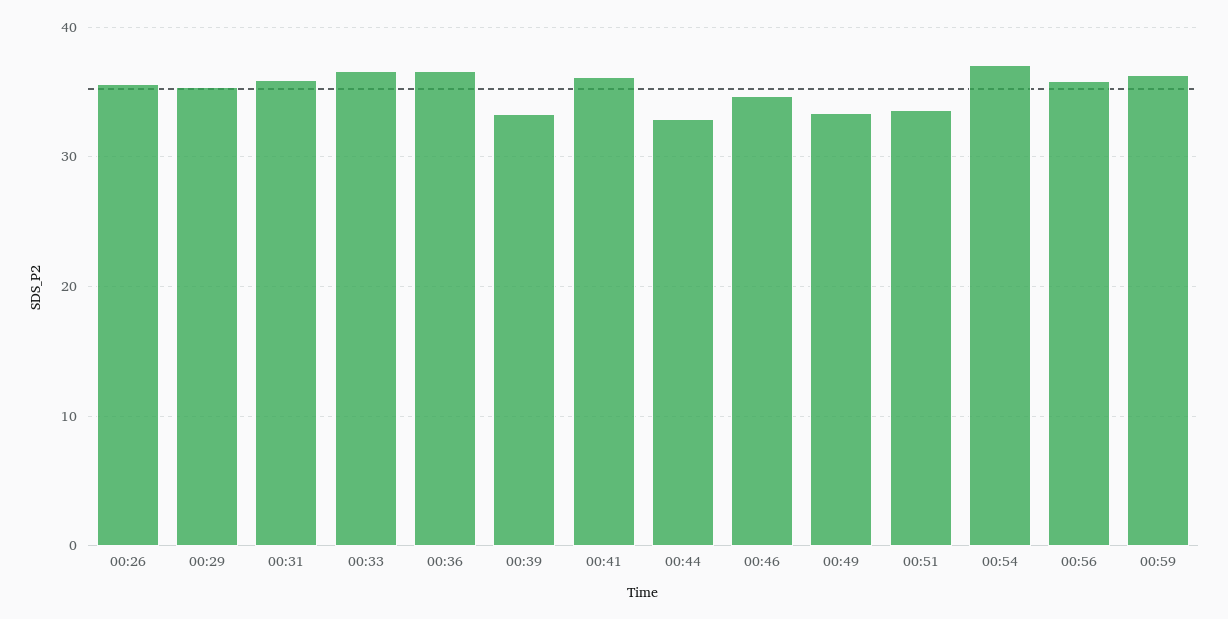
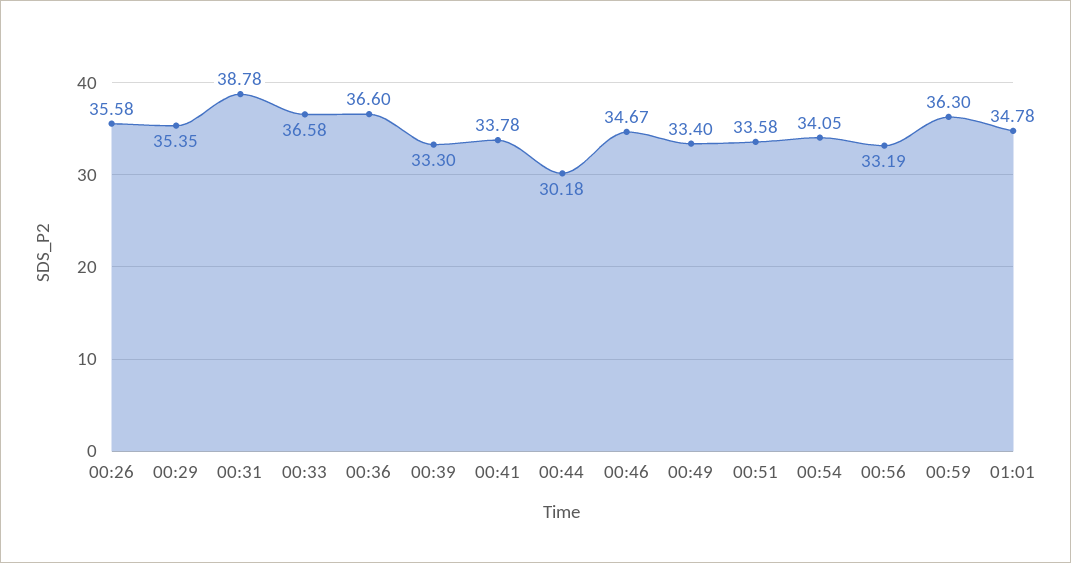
00:31: 36 -> 38.78
00:41: 36 -> 33.78
00:44: 33 -> 30.18
00:54: 37 -> 34.05
00:56: 36 -> 33.19
01:01: none -> 34.78

